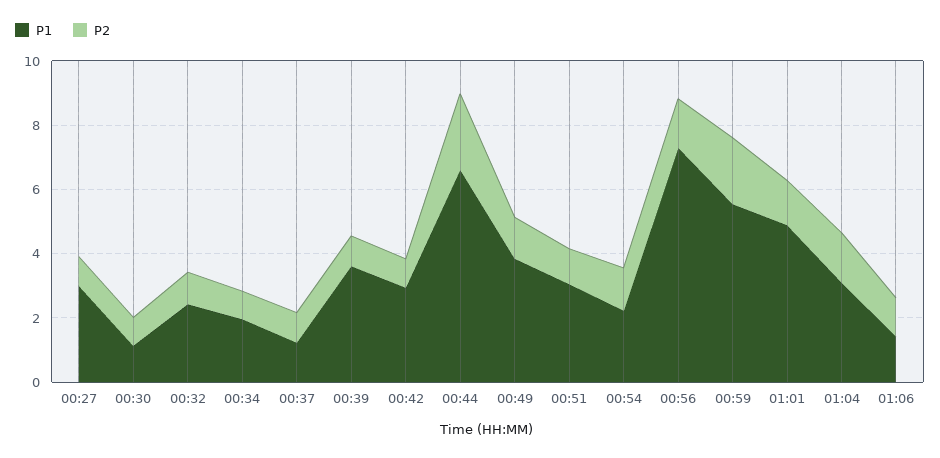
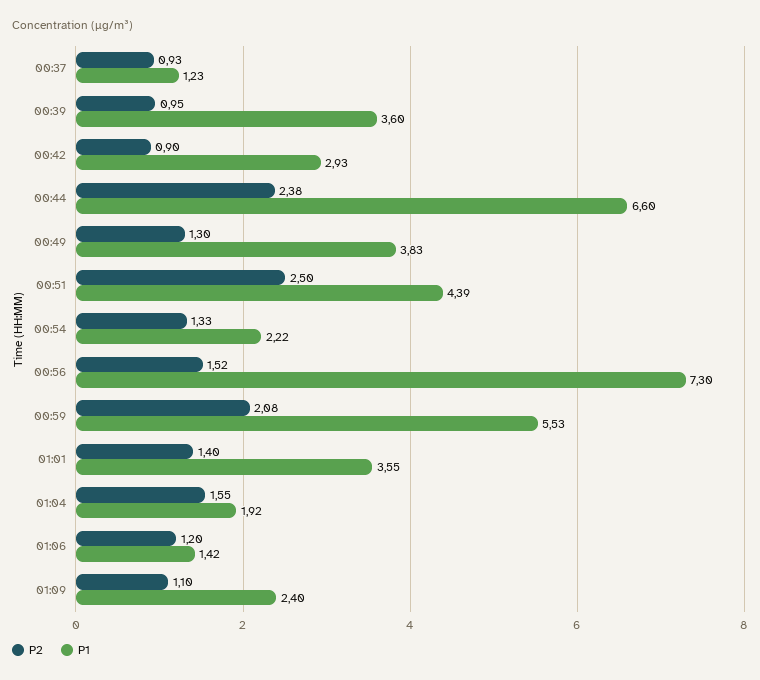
P1, 00:27: 3 -> none
P2, 00:27: 1 -> none
P1, 00:30: 1 -> none
P2, 00:30: 1 -> none
P1, 00:32: 2.5 -> none
P2, 00:32: 1 -> none
P1, 00:34: 2 -> none
P2, 00:34: 1 -> none
P1, 00:51: 3 -> 4.39
P2, 00:51: 1 -> 2.5
P1, 01:01: 5 -> 3.55
P1, 01:04: 3 -> 1.92
P2, 01:09: none -> 1.1
P1, 01:09: none -> 2.4

